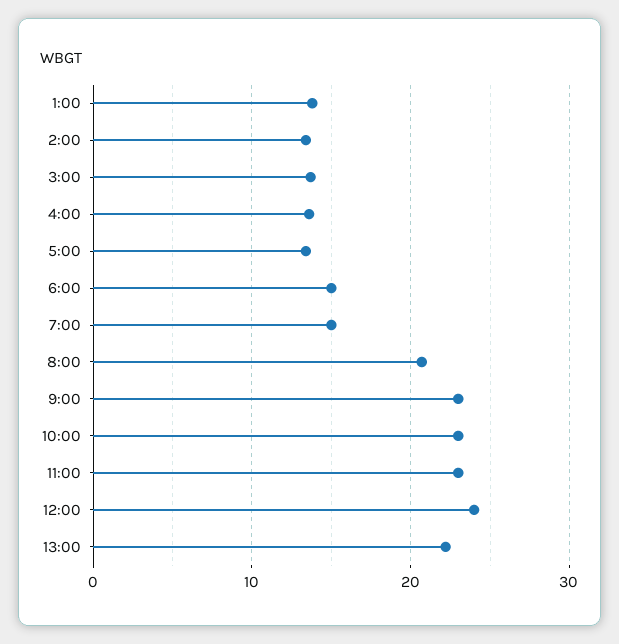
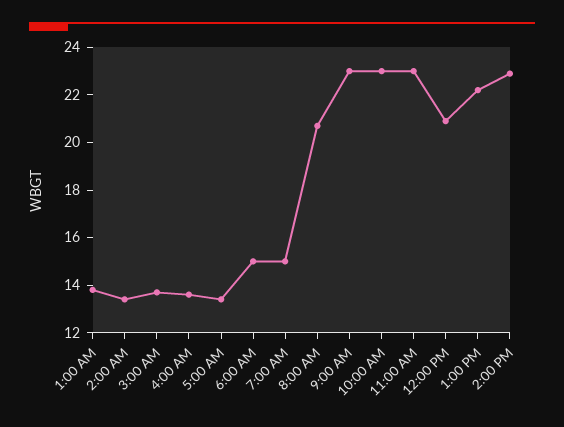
12:00: 24 -> 21
2:00 PM: none -> 23

